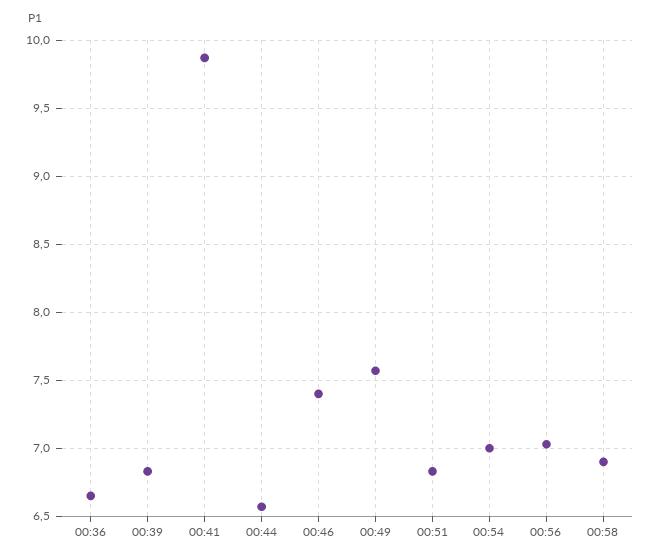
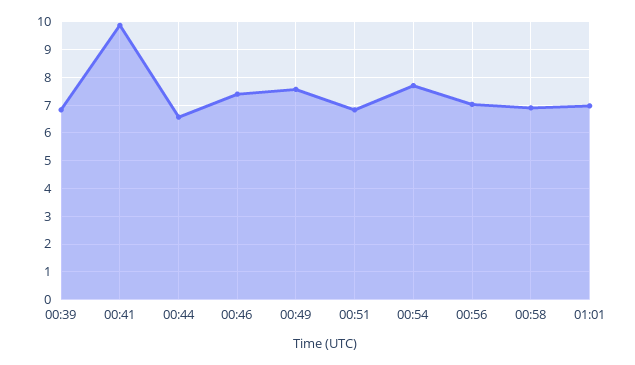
00:36: 6.65 -> none
00:54: 7 -> 7.75
01:01: none -> 7

